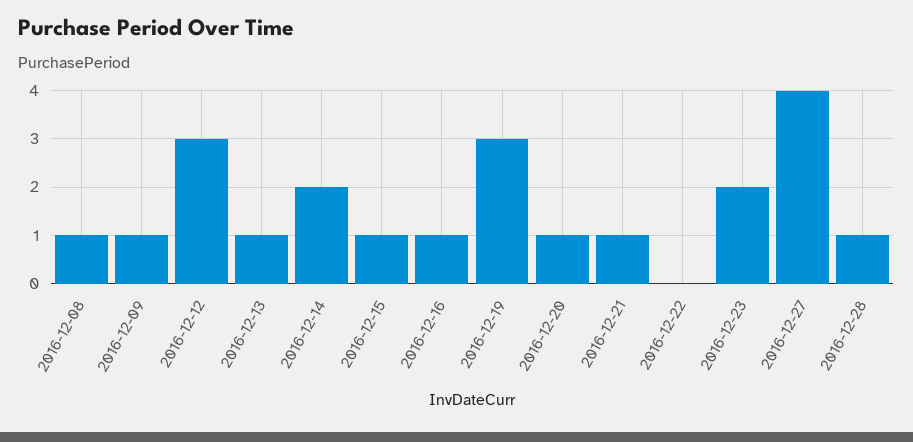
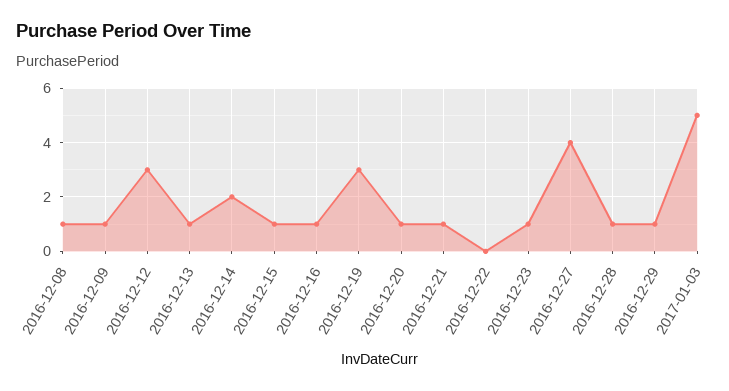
2016-12-23: 2 -> 1
2016-12-29: none -> 1
2017-01-03: none -> 5

